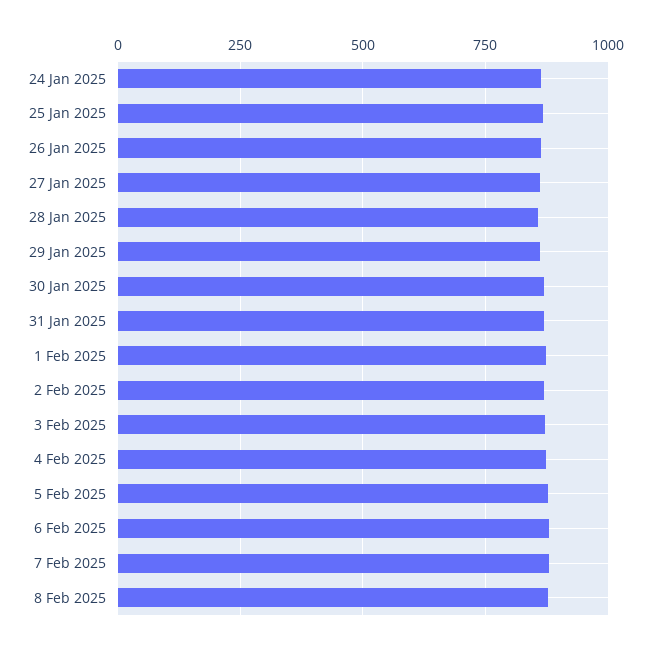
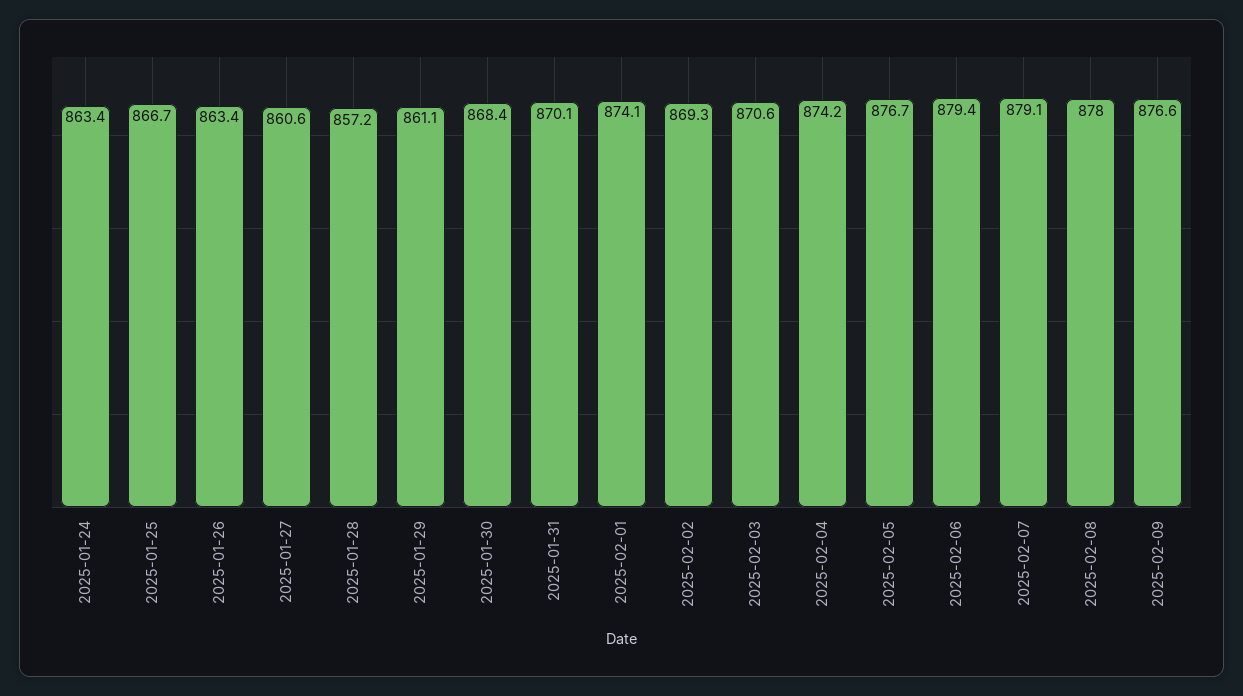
2025-02-09: none -> 876.6

